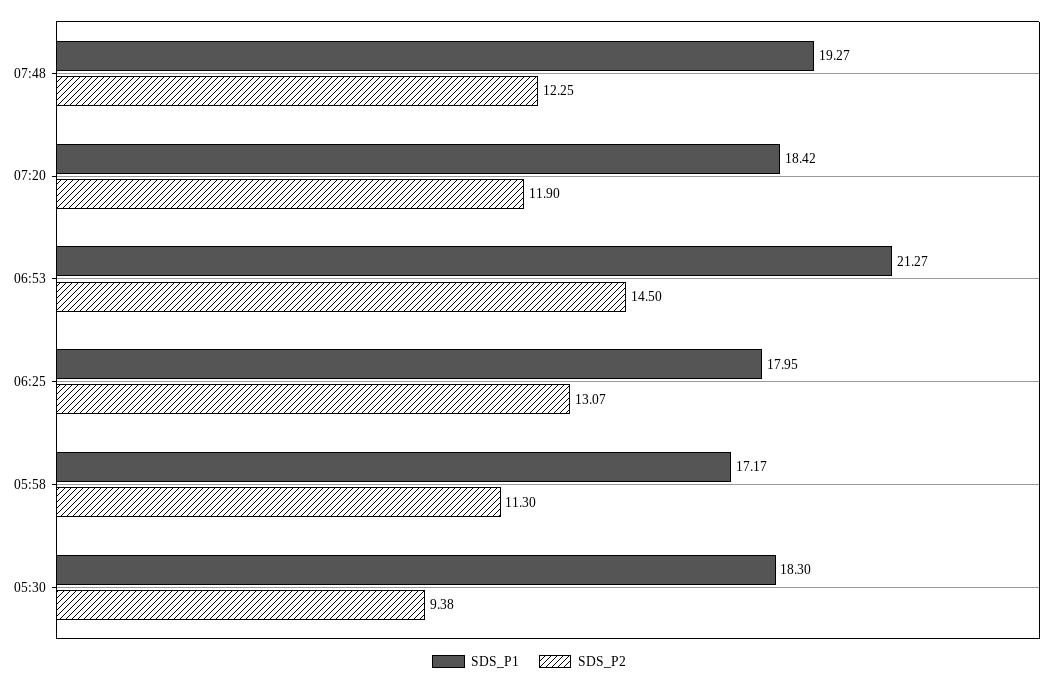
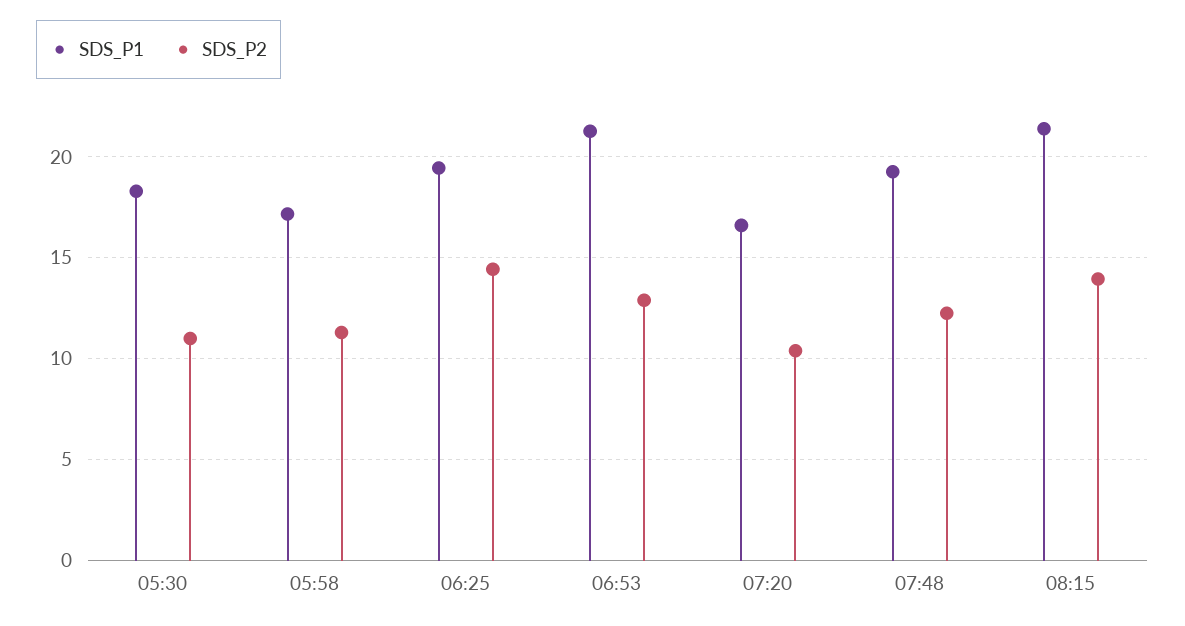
SDS_P1, 07:20: 18.42 -> 16.5
SDS_P2, 07:20: 11.9 -> 10.5
SDS_P2, 06:53: 14.5 -> 13
SDS_P1, 06:25: 17.95 -> 19.5
SDS_P2, 06:25: 13.07 -> 14.5
SDS_P2, 05:30: 9.38 -> 11
SDS_P1, 08:15: none -> 21.5
SDS_P2, 08:15: none -> 14

